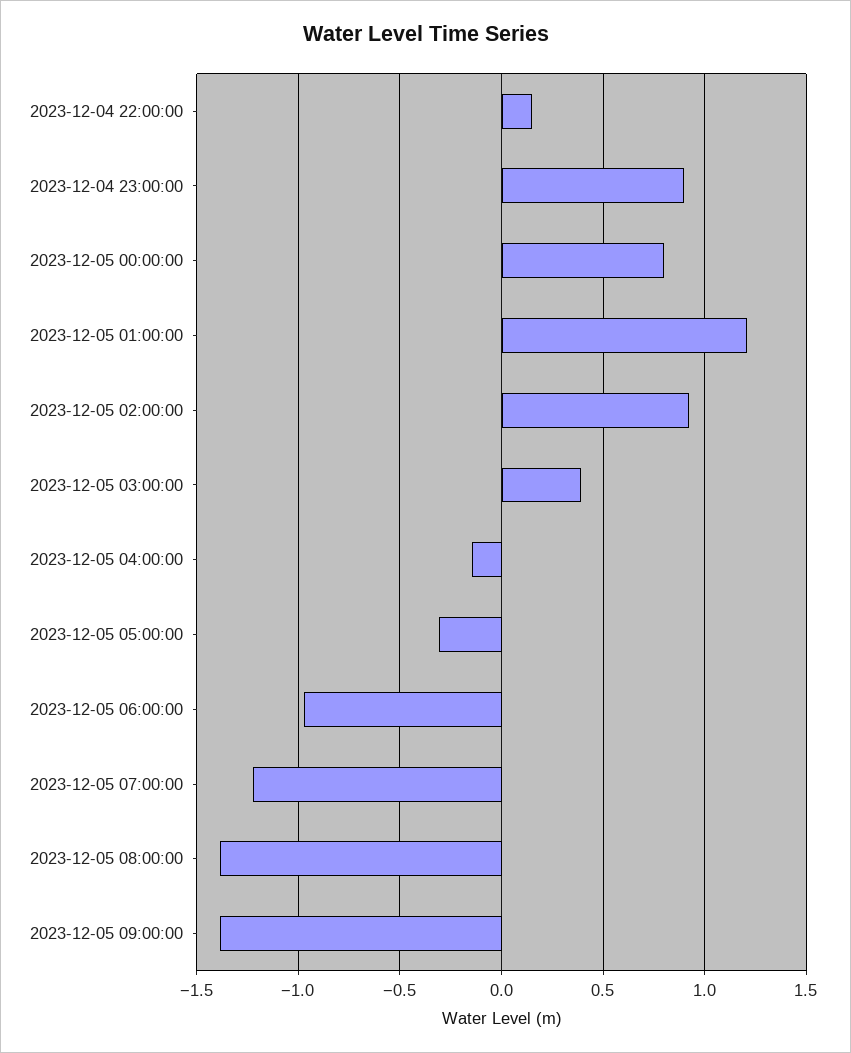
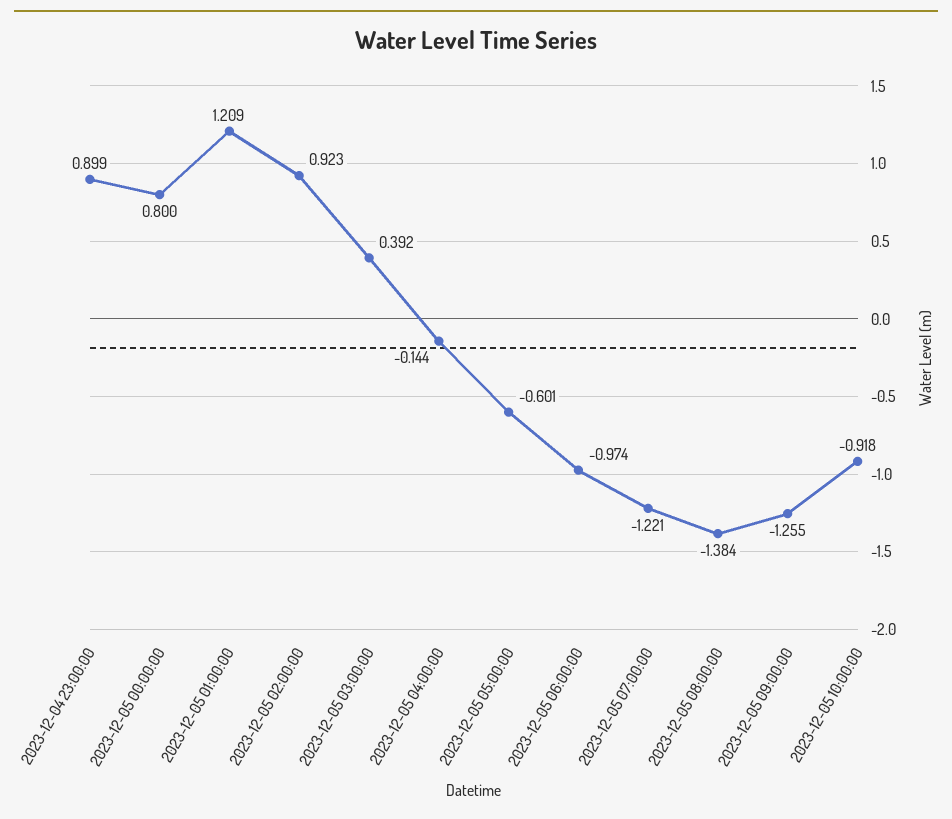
2023-12-04 22:00:00: 0.15 -> none
2023-12-05 05:00:00: -0.3 -> -0.601
2023-12-05 09:00:00: -1.4 -> -1.255
2023-12-05 10:00:00: none -> -0.918

